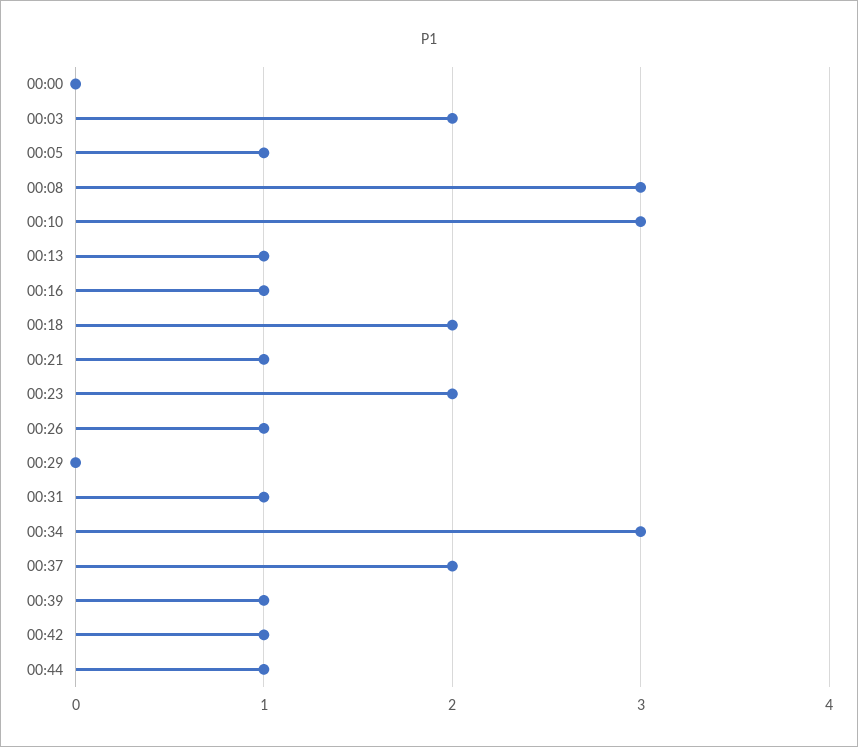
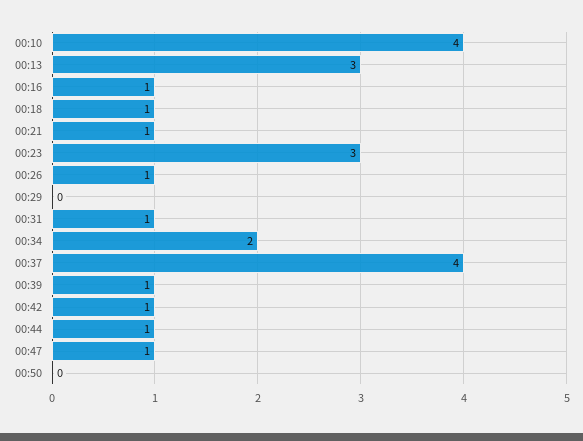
00:00: 0 -> none
00:03: 2 -> none
00:05: 1 -> none
00:08: 3 -> none
00:10: 3 -> 4
00:13: 1 -> 3
00:18: 2 -> 1
00:23: 2 -> 3
00:34: 3 -> 2
00:37: 2 -> 4
00:47: none -> 1
00:50: none -> 0

